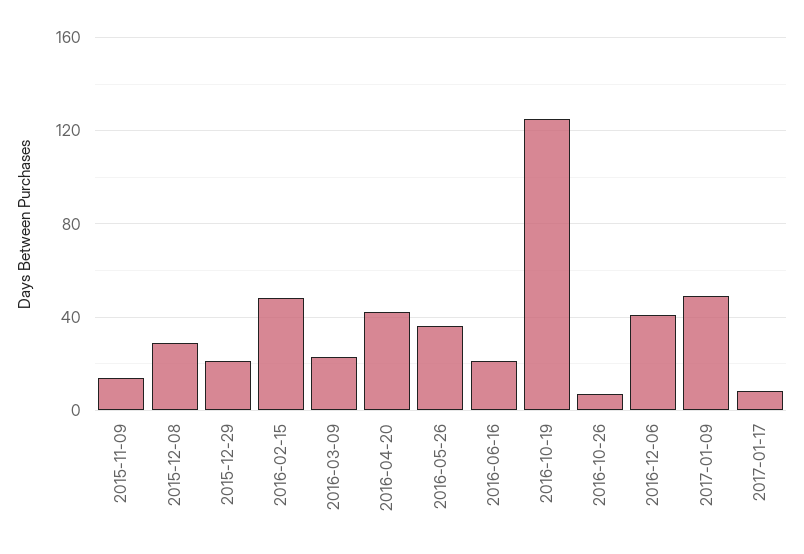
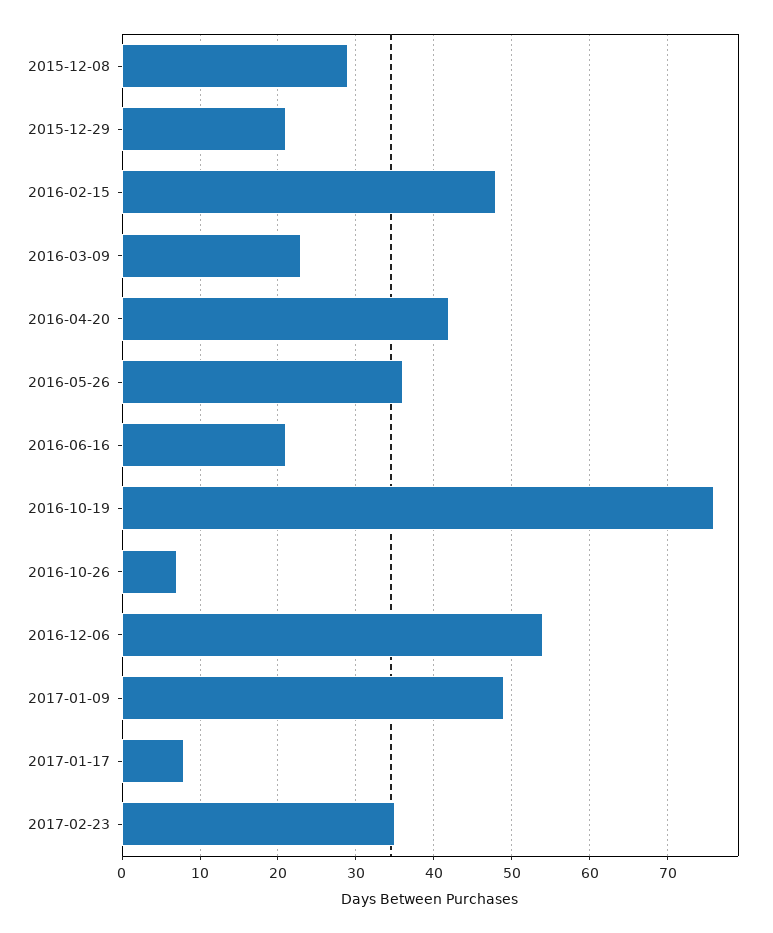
2015-11-09: 15 -> none
2016-10-19: 125 -> 76
2016-12-06: 40 -> 54
2017-02-23: none -> 35

